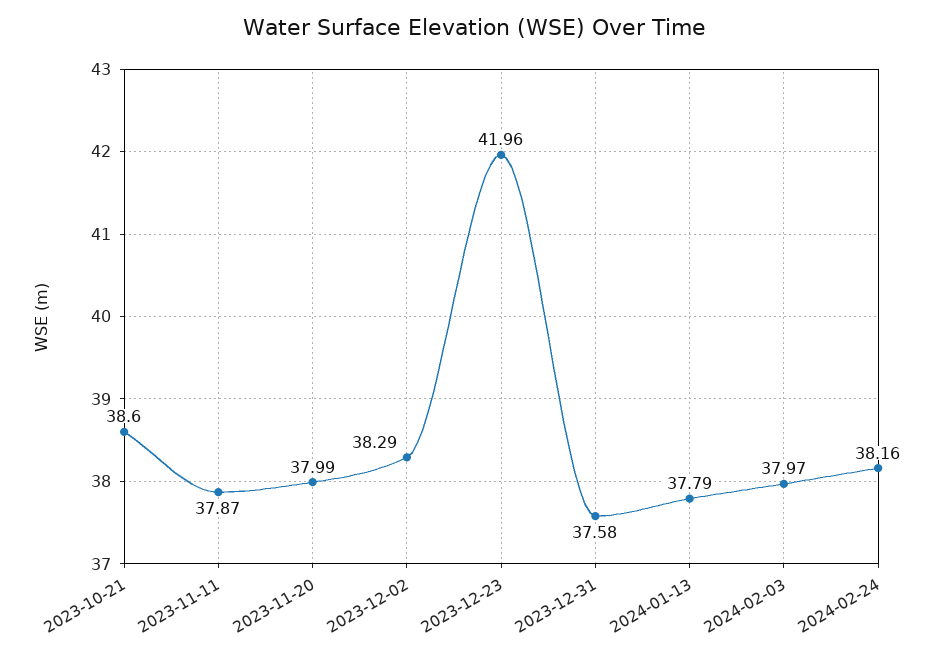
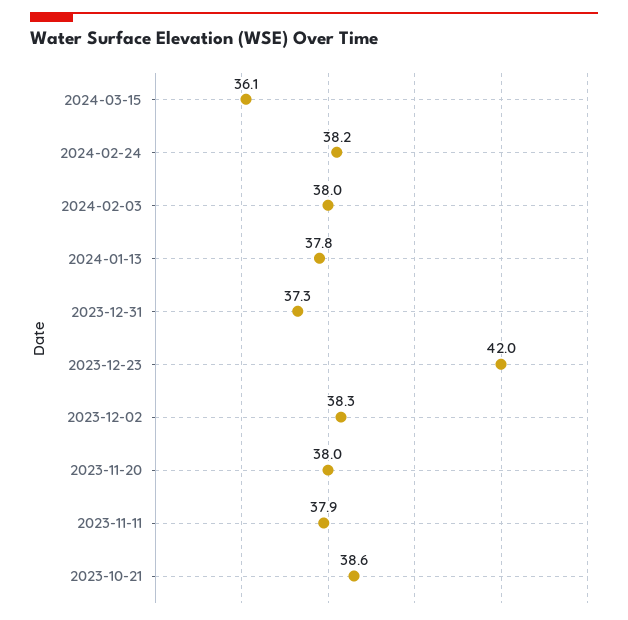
2023-12-31: 37.58 -> 37.3
2024-03-15: none -> 36.1

